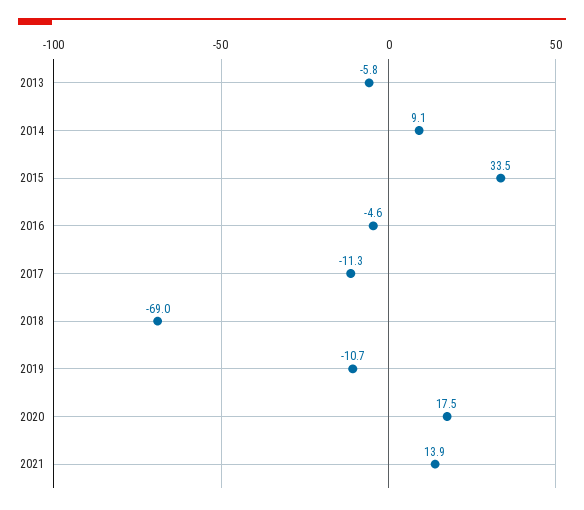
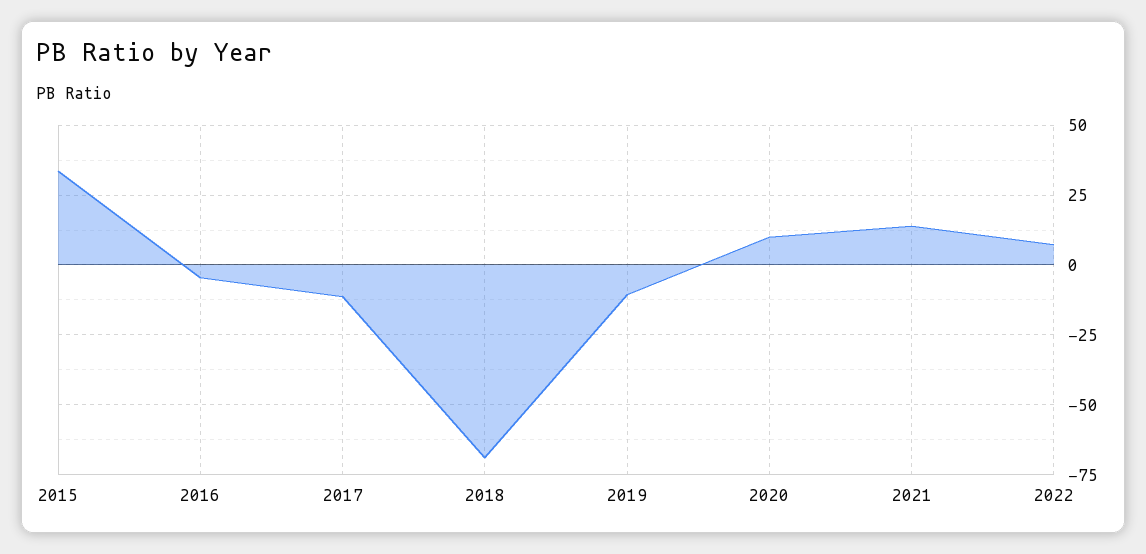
2013: -5.8 -> none
2014: 9.1 -> none
2020: 17.5 -> 10
2022: none -> 7.5

